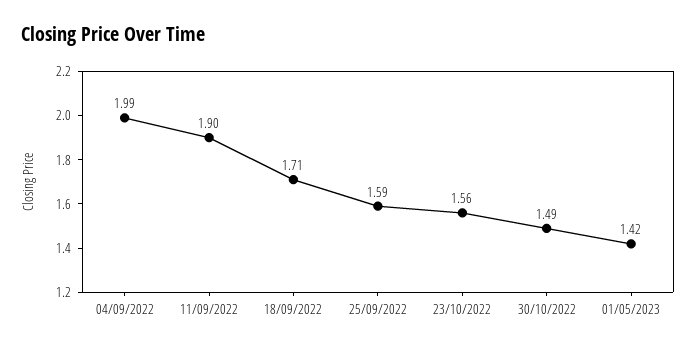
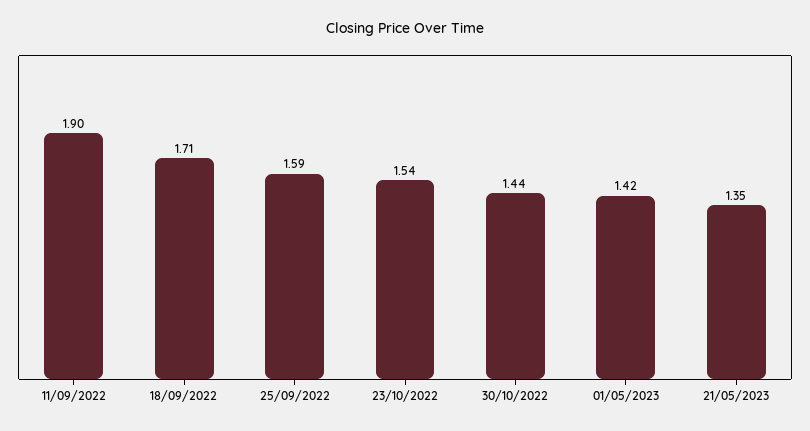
04/09/2022: 1.99 -> none
23/10/2022: 1.56 -> 1.54
30/10/2022: 1.49 -> 1.44
21/05/2023: none -> 1.35

